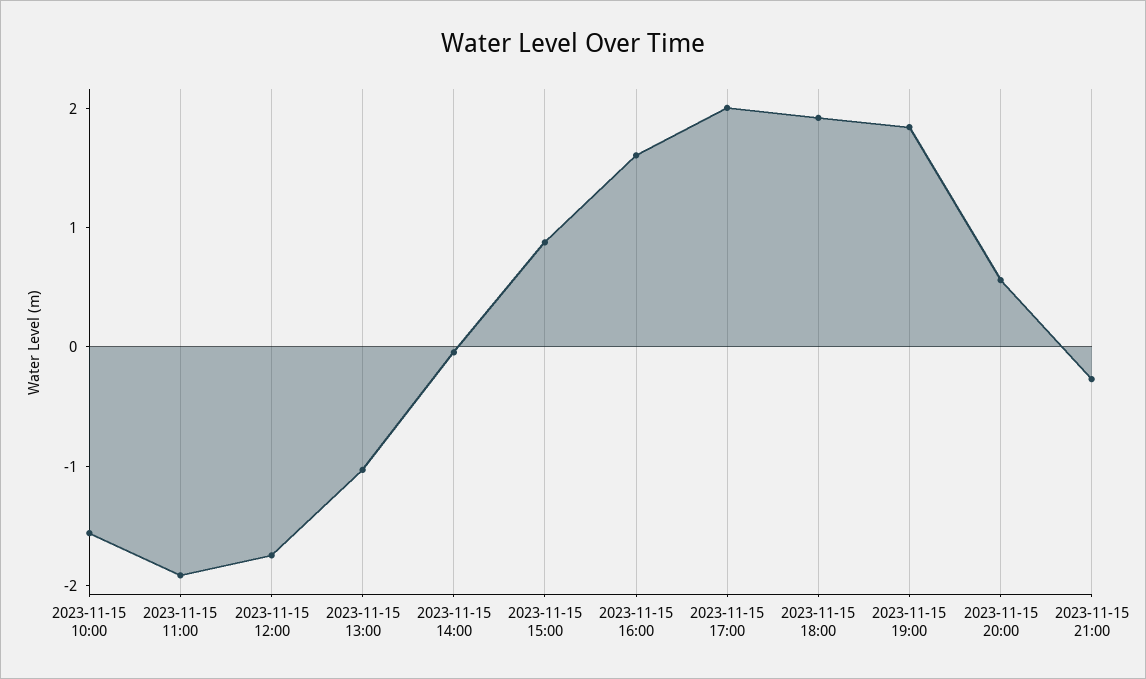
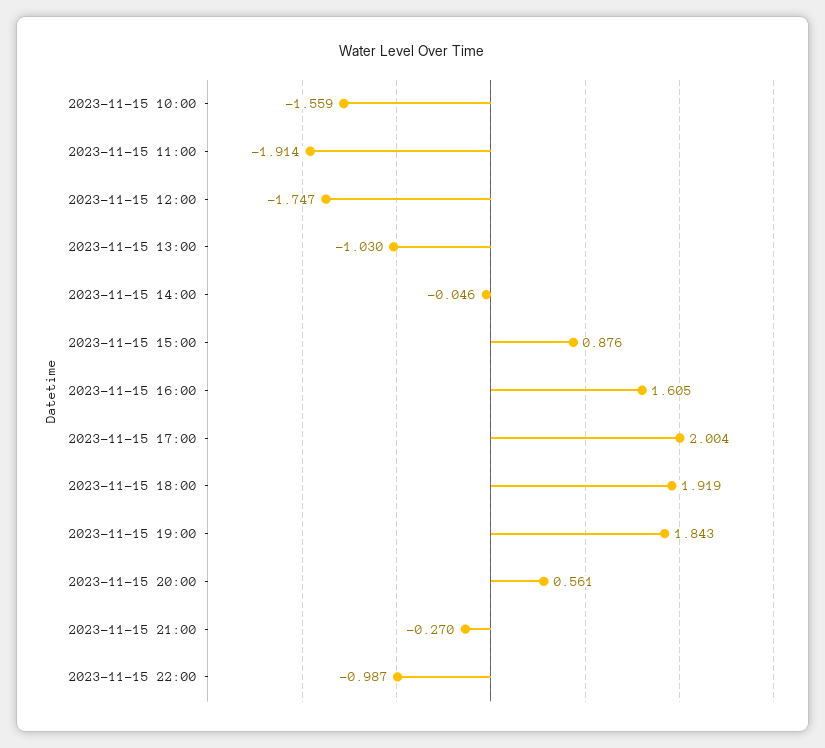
2023-11-15 22:00: none -> -0.987

